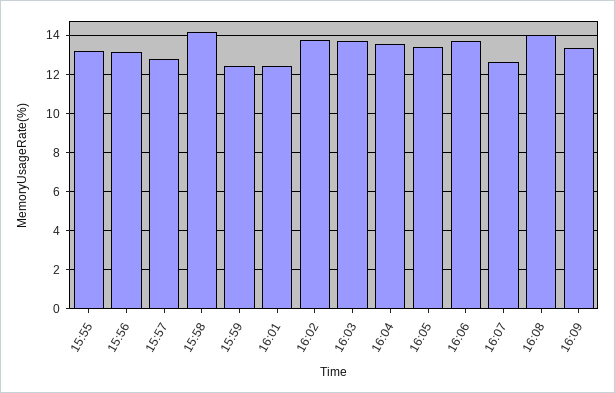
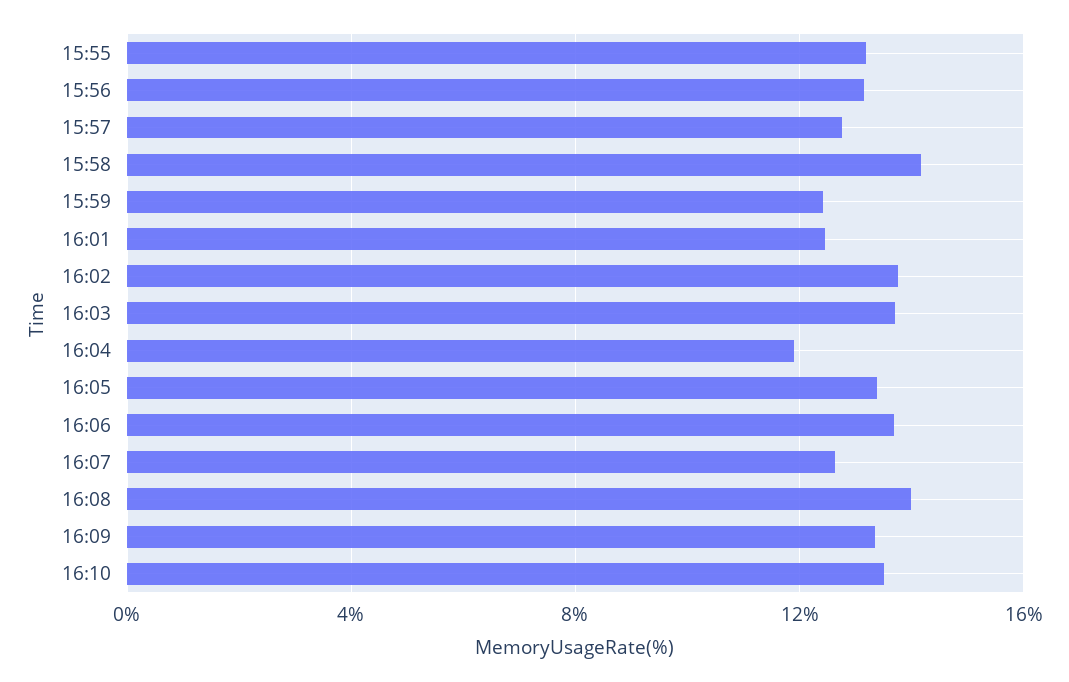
16:04: 13.5 -> 12
16:10: none -> 13.5

